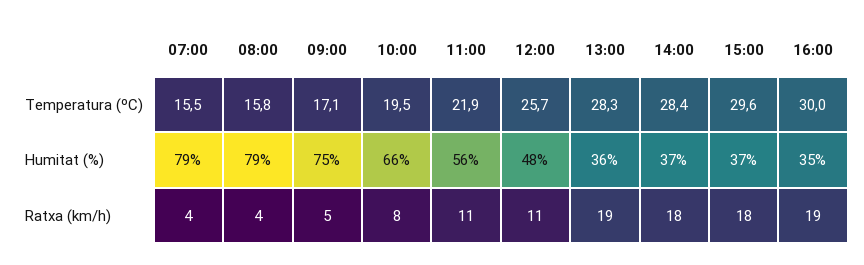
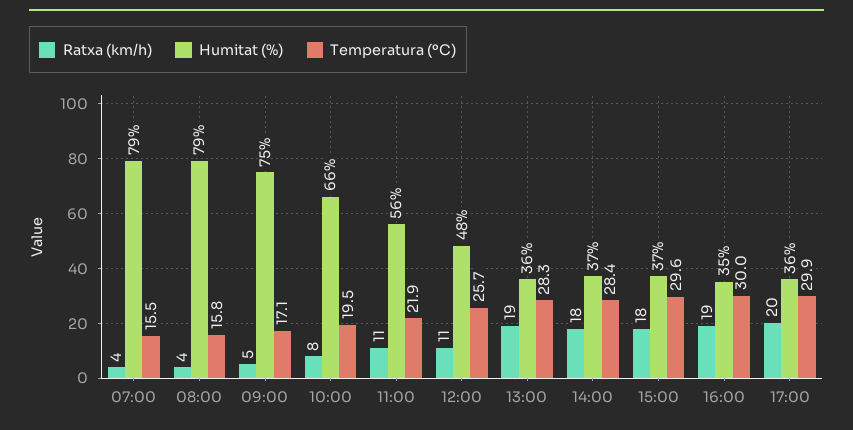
Ratxa (km/h), 17:00: none -> 20
Humitat (%), 17:00: none -> 36
Temperatura (ºC), 17:00: none -> 29.9

